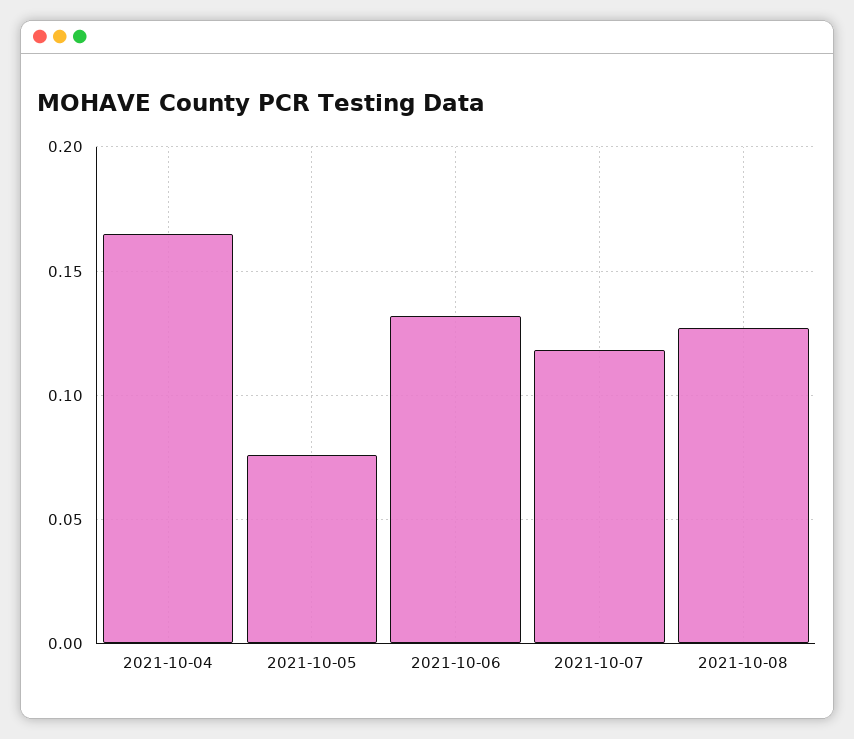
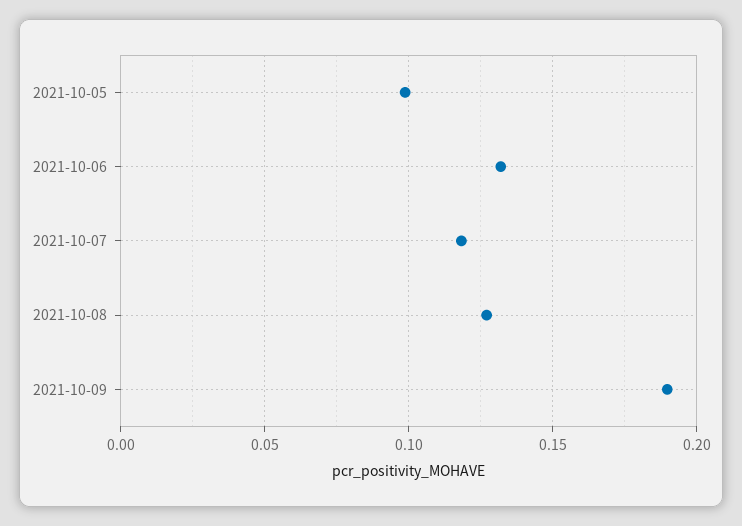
2021-10-04: 0.165 -> none
2021-10-05: 0.075 -> 0.1
2021-10-09: none -> 0.19

